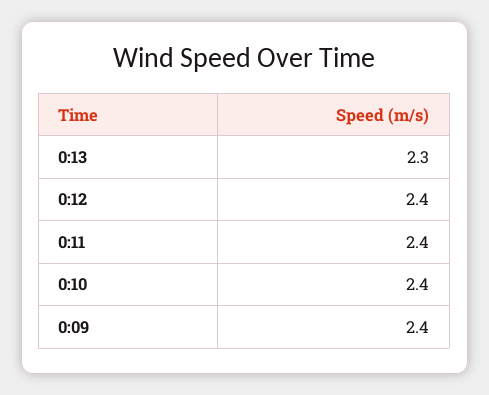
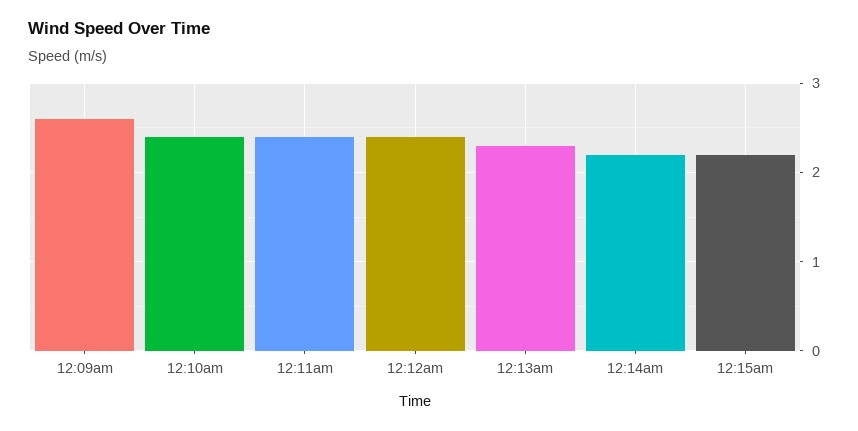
0:09: 2.4 -> 2.6
12:14am: none -> 2.2
12:15am: none -> 2.2

